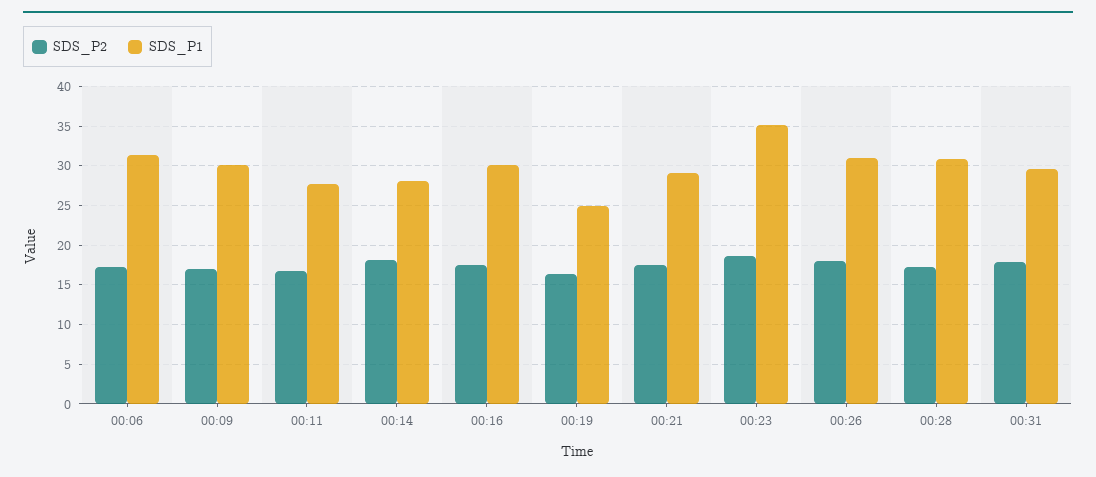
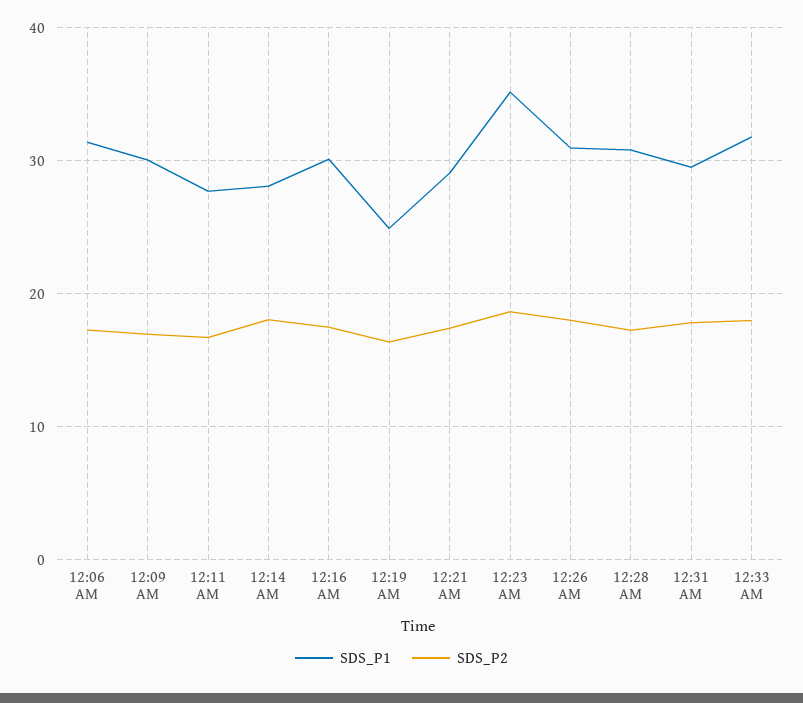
SDS_P1, 12:33 AM: none -> 32
SDS_P2, 12:33 AM: none -> 18

